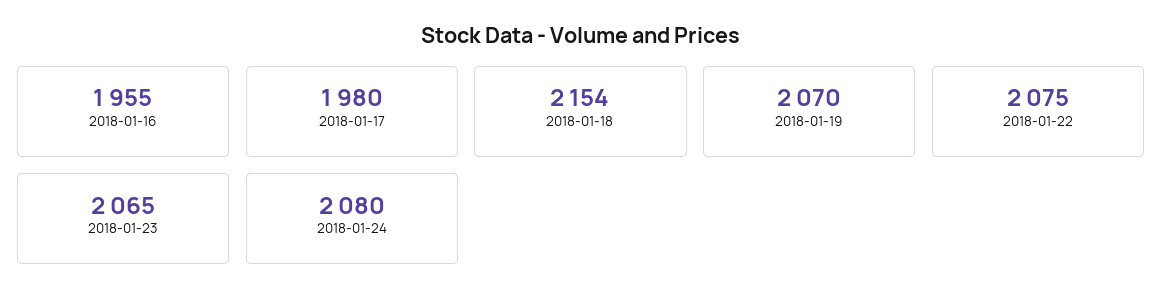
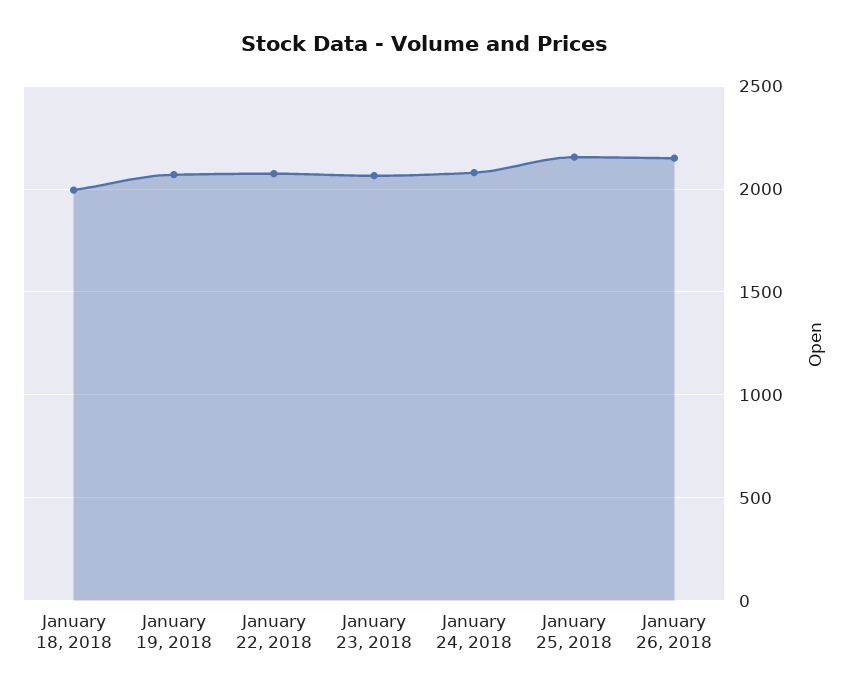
2018-01-16: 1955 -> none
2018-01-17: 1980 -> none
2018-01-18: 2154 -> 2000
January 25, 2018: none -> 2150
January 26, 2018: none -> 2150

